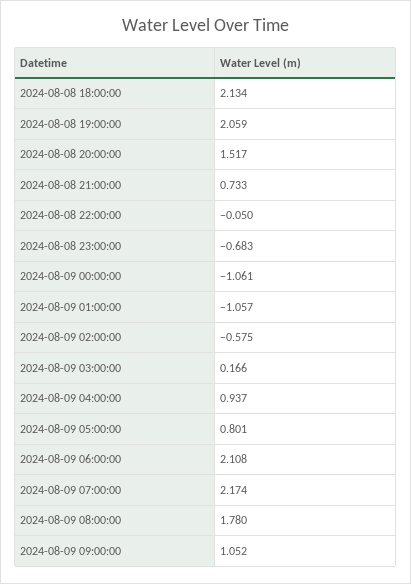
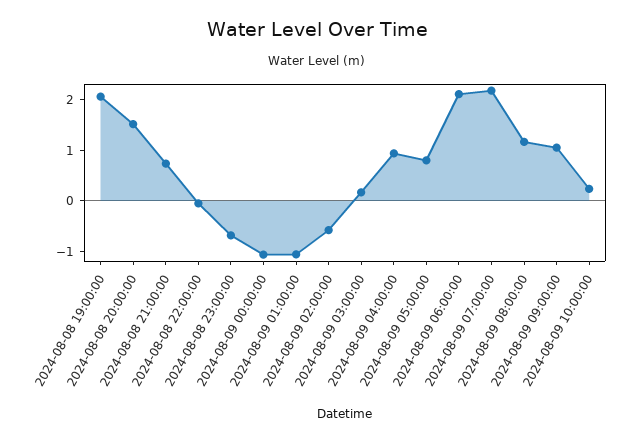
2024-08-08 18:00:00: 2.134 -> none
2024-08-09 08:00:00: 1.78 -> 1.2
2024-08-09 10:00:00: none -> 0.2

